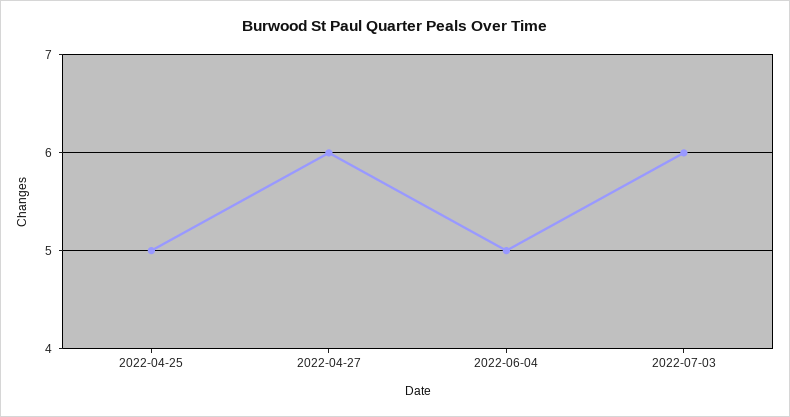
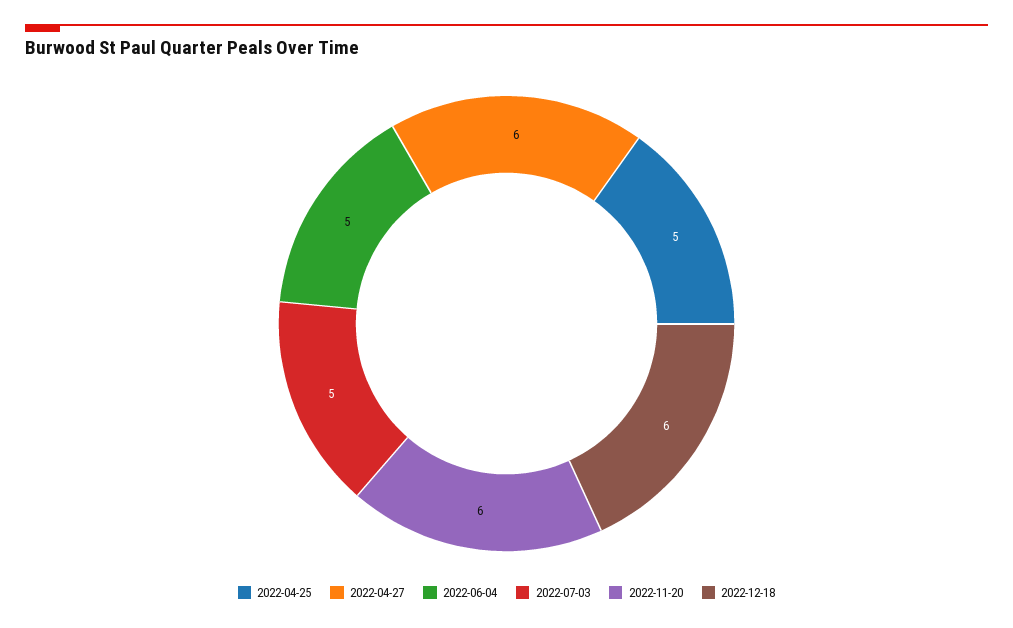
2022-07-03: 6 -> 5
2022-11-20: none -> 6
2022-12-18: none -> 6

